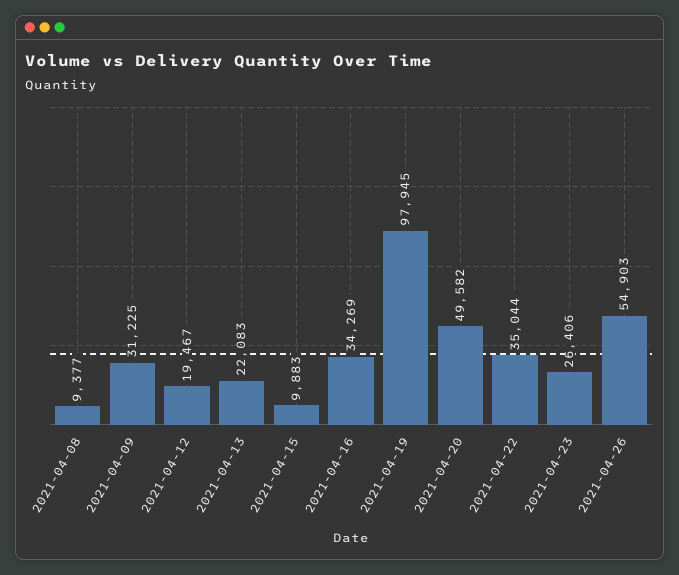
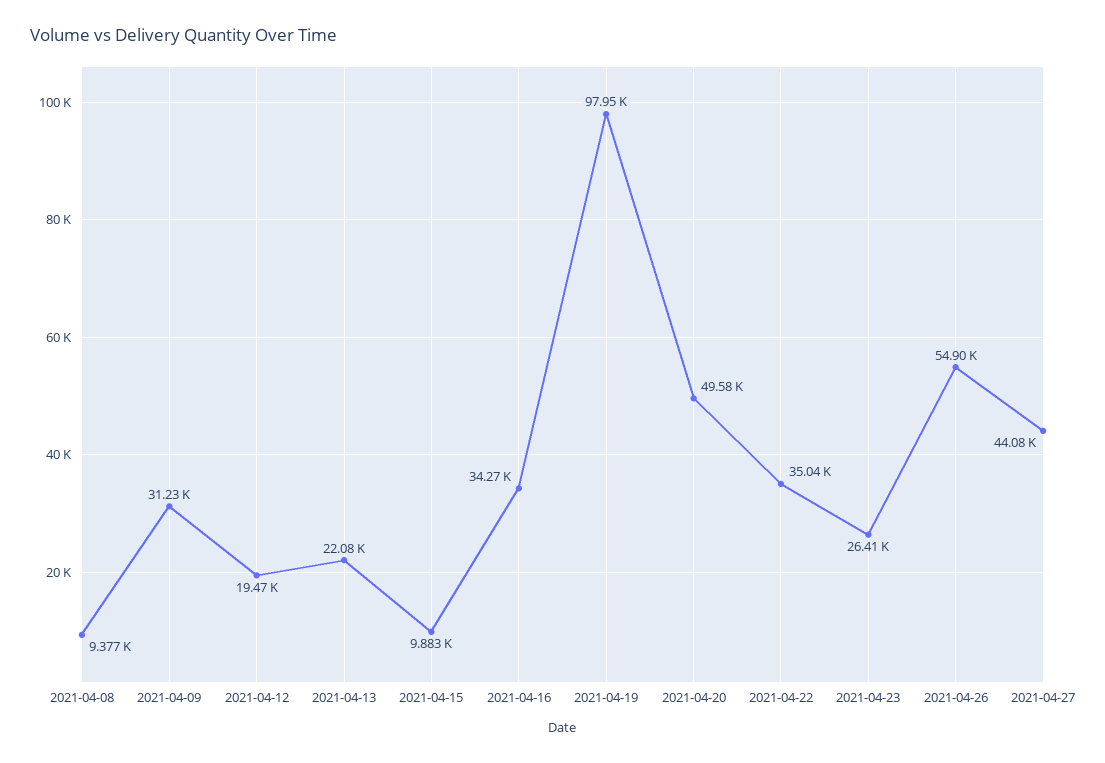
2021-04-27: none -> 44080

